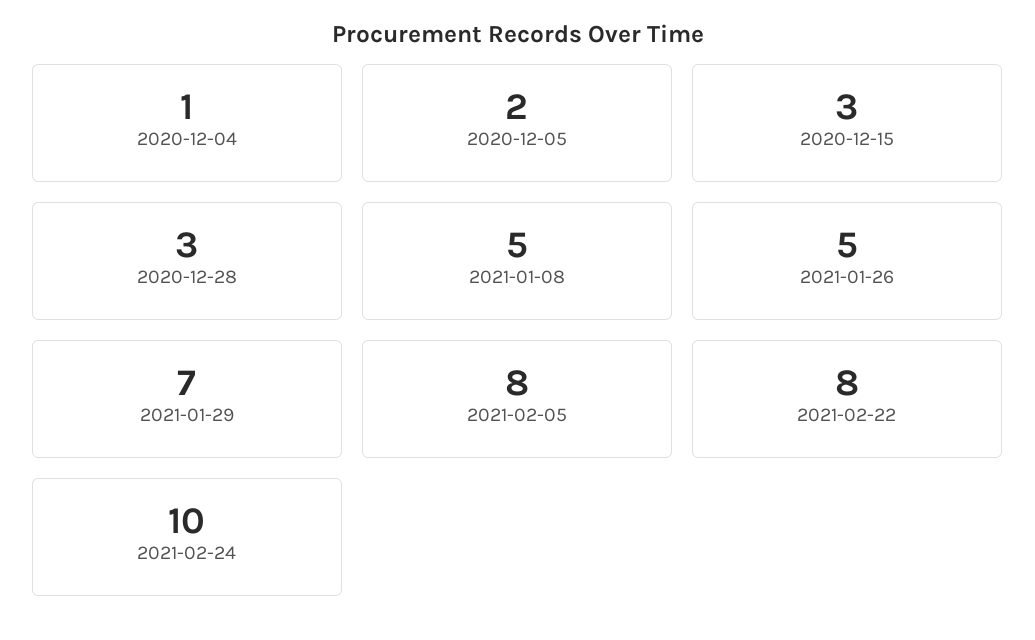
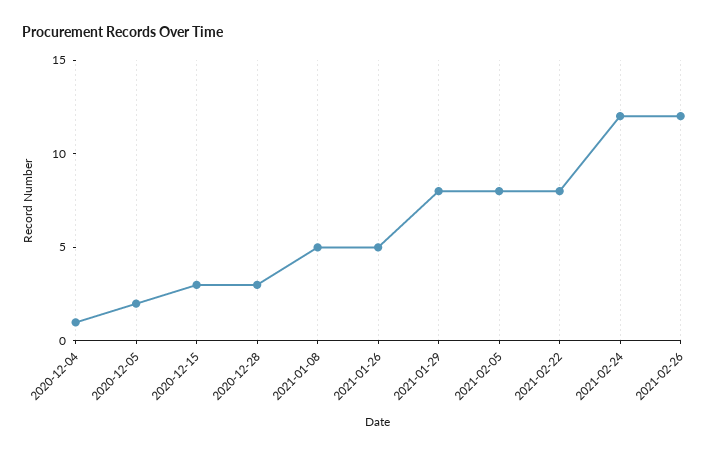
2021-01-29: 7 -> 8
2021-02-24: 10 -> 12
2021-02-26: none -> 12

